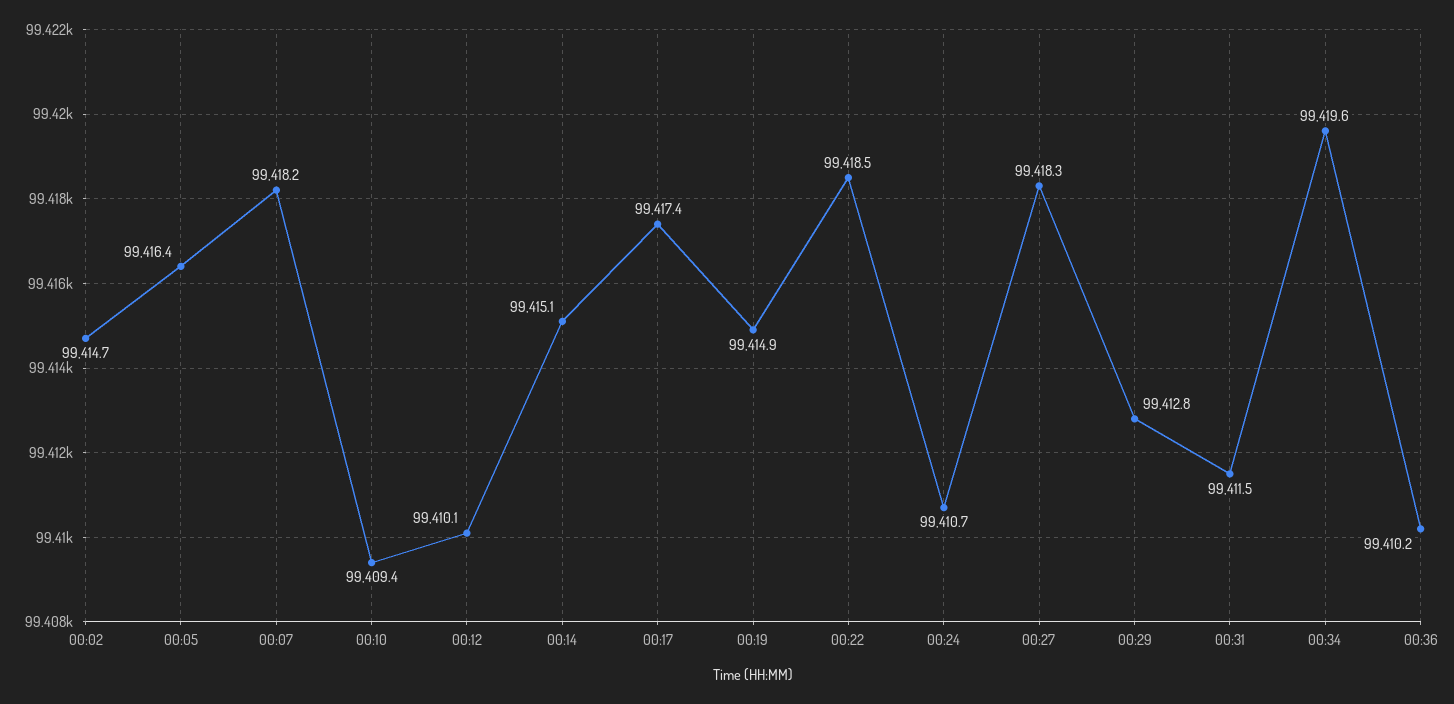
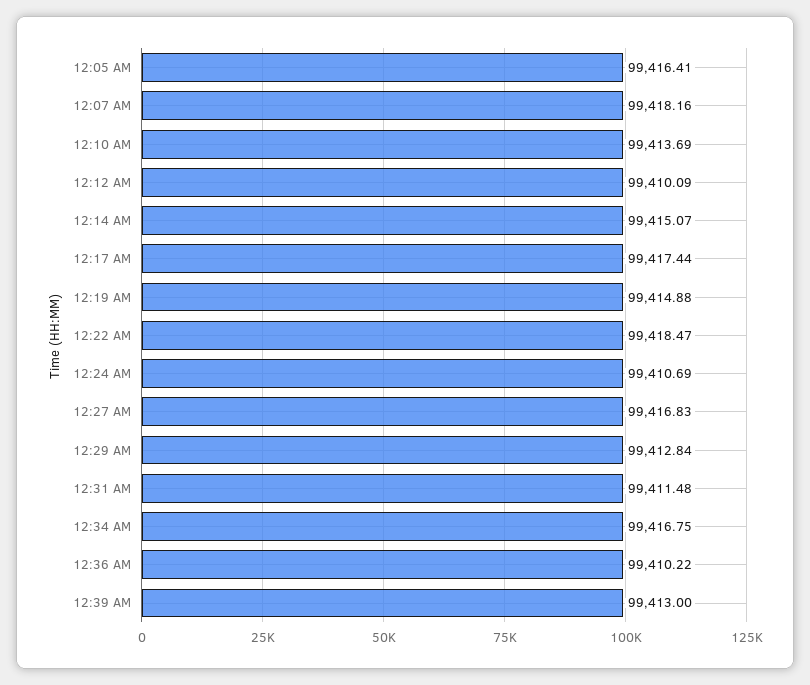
00:02: 99414.7 -> none
00:10: 99409.4 -> 99413.69
00:27: 99418.3 -> 99416.83
00:34: 99419.6 -> 99416.75
12:39 AM: none -> 99413

